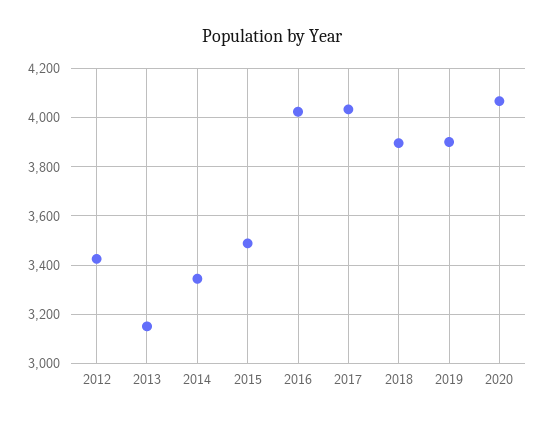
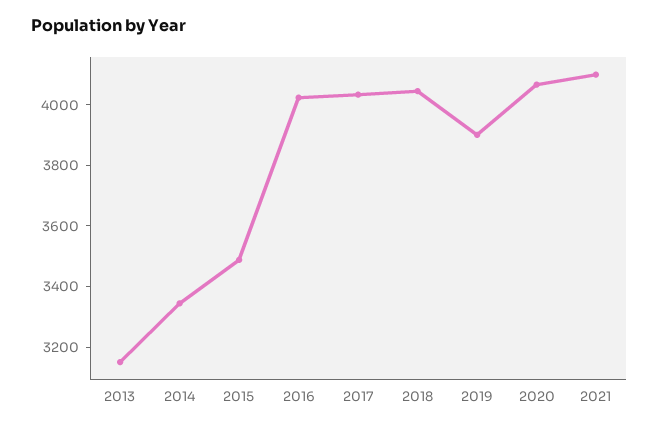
2012: 3425 -> none
2018: 3900 -> 4050
2021: none -> 4100

